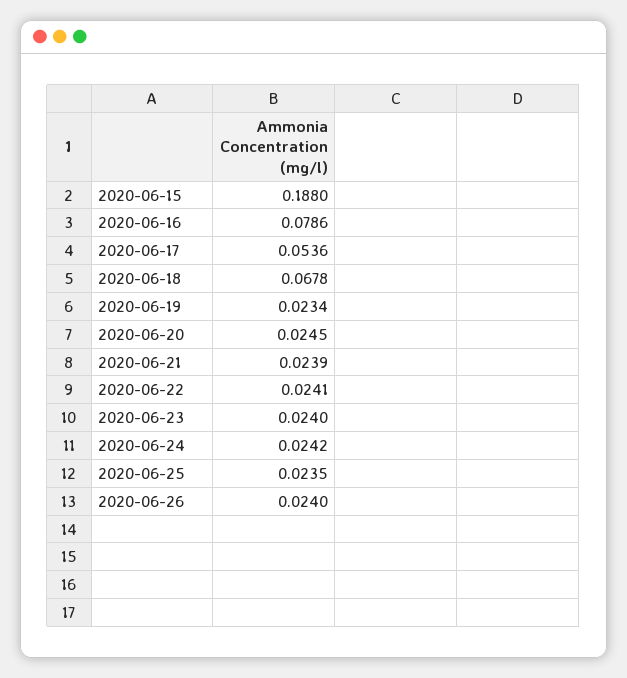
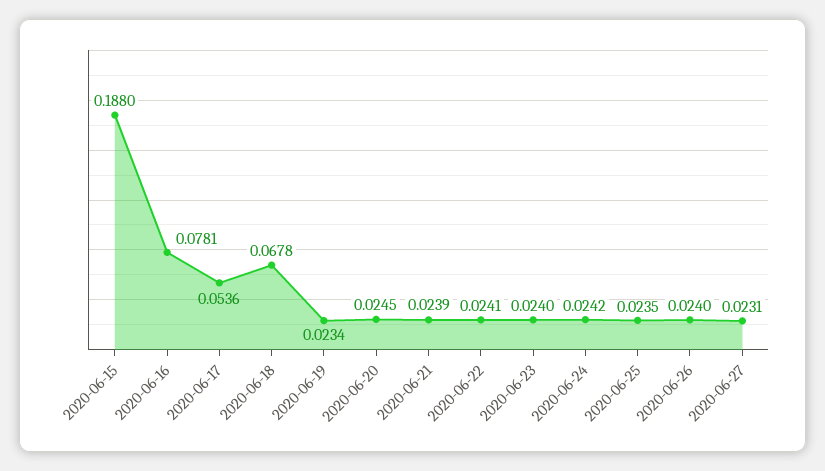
2020-06-16: 0.0786 -> 0.0781
2020-06-27: none -> 0.0231

